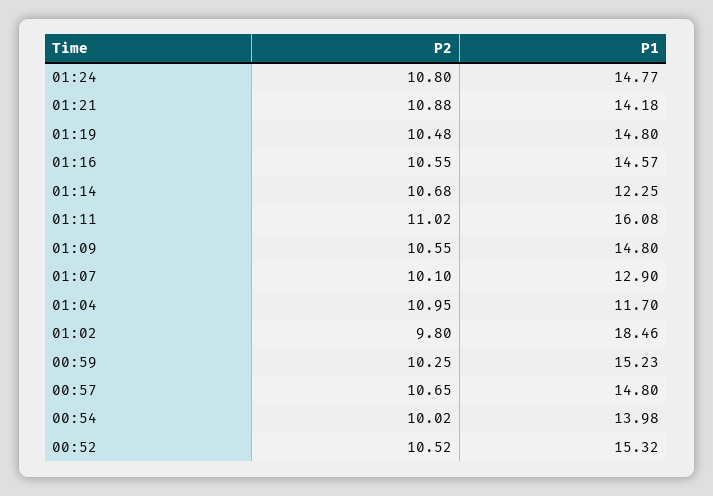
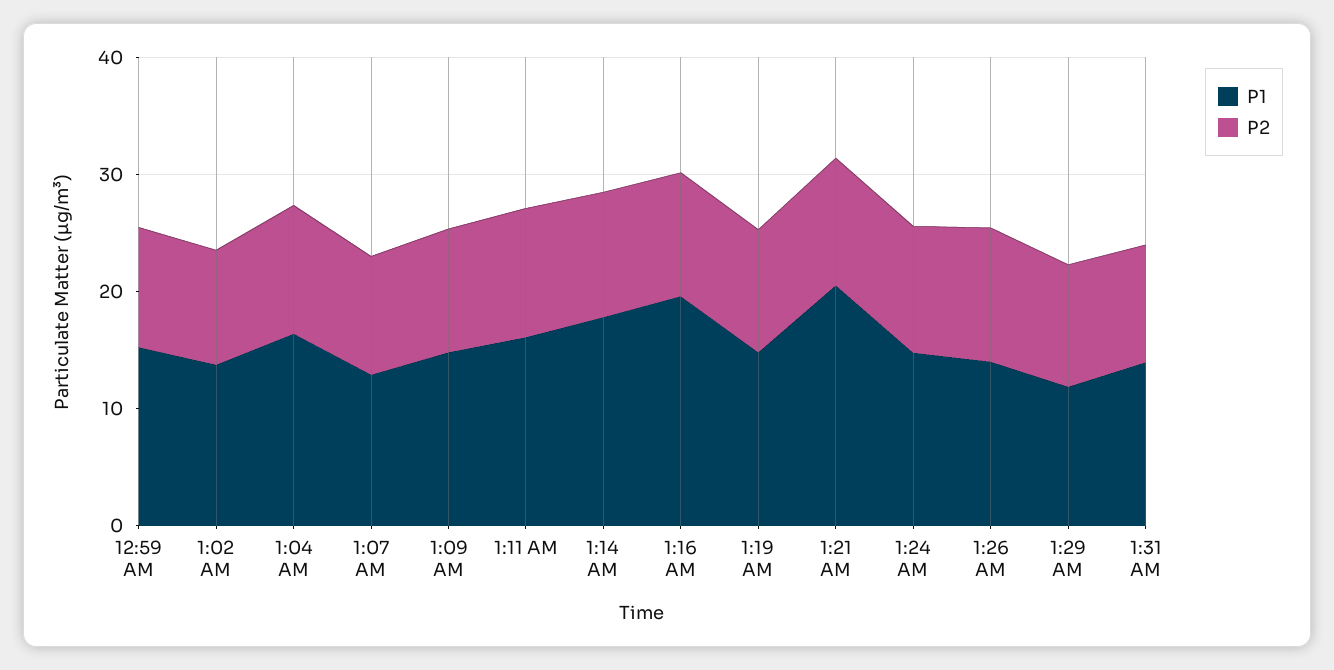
P1, 01:21: 14.18 -> 20
P1, 01:16: 14.57 -> 20
P1, 01:14: 12.25 -> 18
P1, 01:04: 11.7 -> 16
P1, 01:02: 18.46 -> 14
P2, 00:57: 10.65 -> none
P1, 00:57: 14.8 -> none
P2, 00:54: 10.02 -> none
P1, 00:54: 13.98 -> none
P2, 00:52: 10.52 -> none
P1, 00:52: 15.32 -> none
P1, 1:26 AM: none -> 14
P2, 1:26 AM: none -> 12
P1, 1:29 AM: none -> 12
P2, 1:29 AM: none -> 10
P1, 1:31 AM: none -> 14
P2, 1:31 AM: none -> 10

